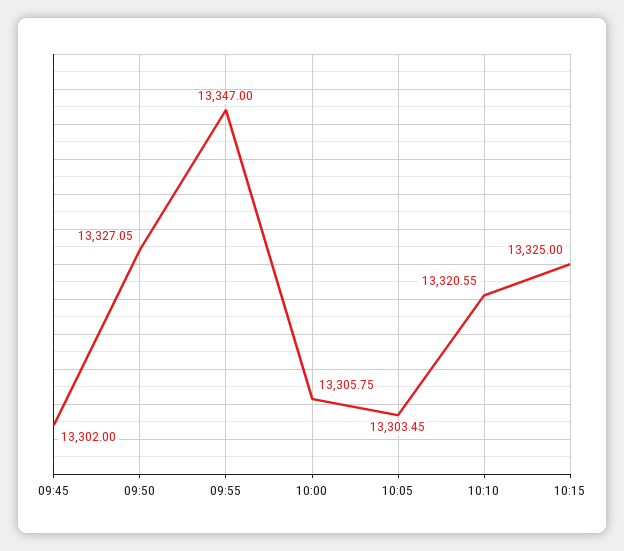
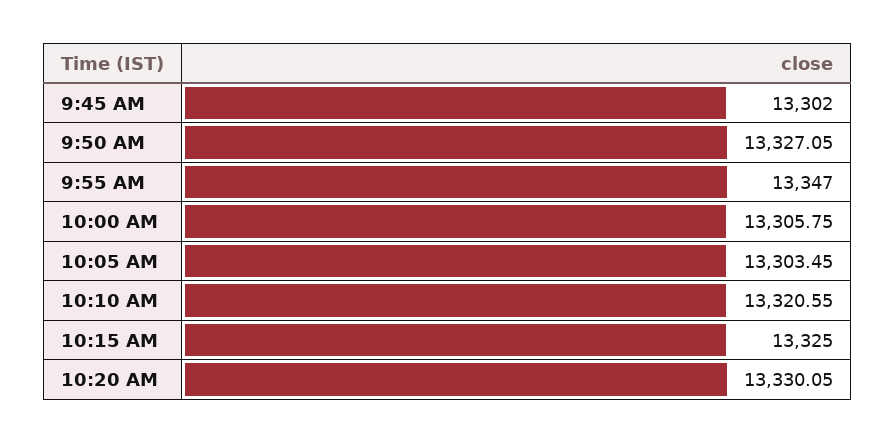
10:20 AM: none -> 13330.05

